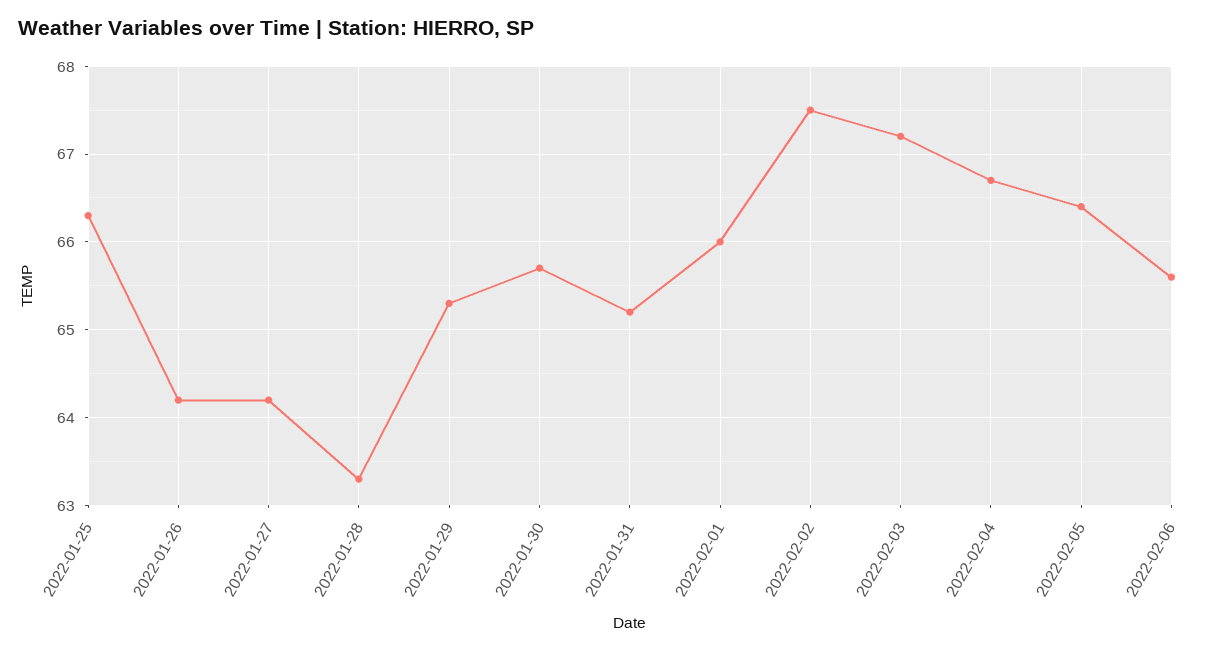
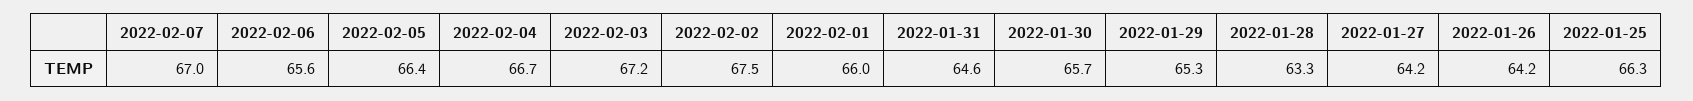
2022-01-31: 65.2 -> 64.6
2022-02-07: none -> 67

